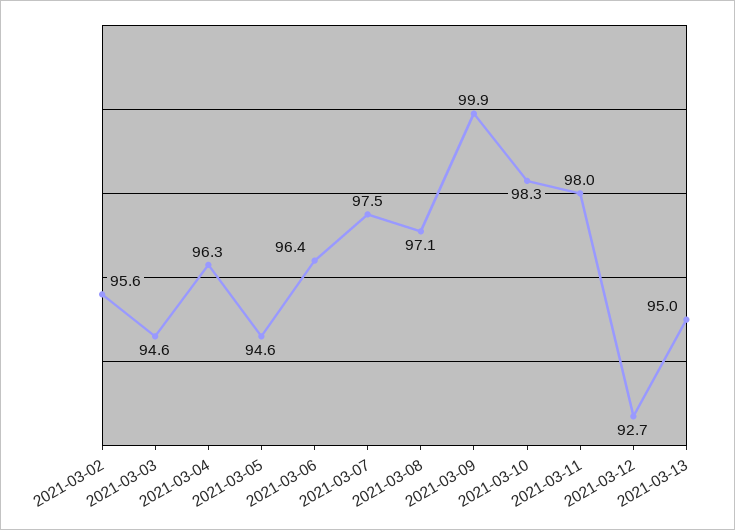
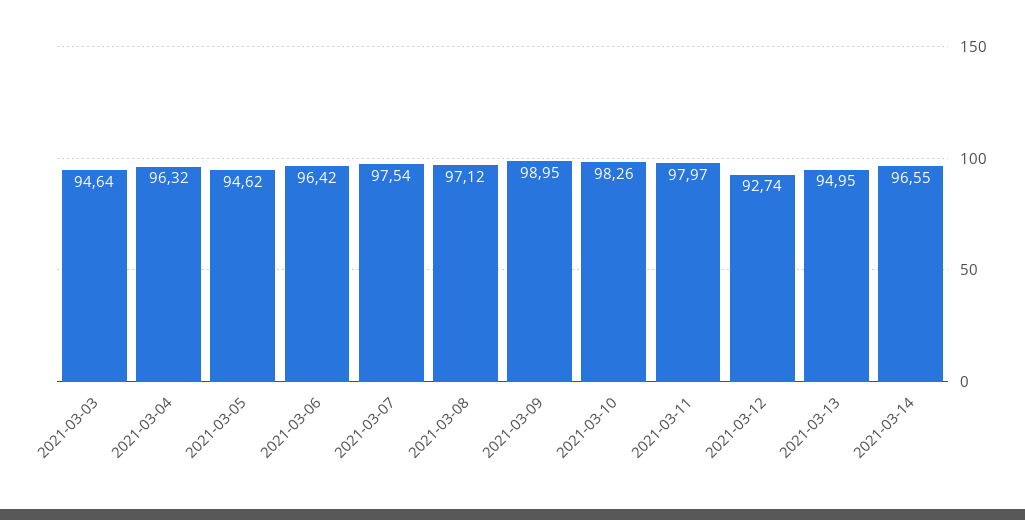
2021-03-02: 95.6 -> none
2021-03-09: 99.9 -> 98.95
2021-03-14: none -> 96.55

